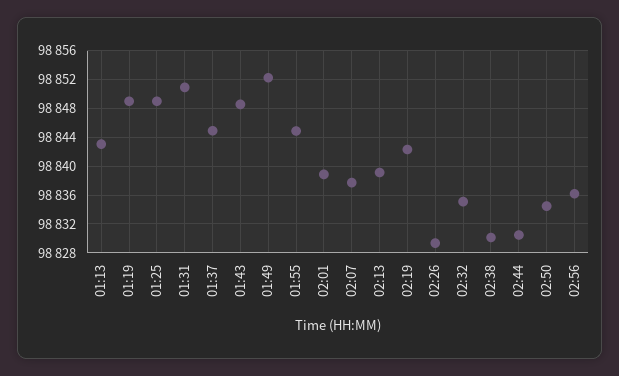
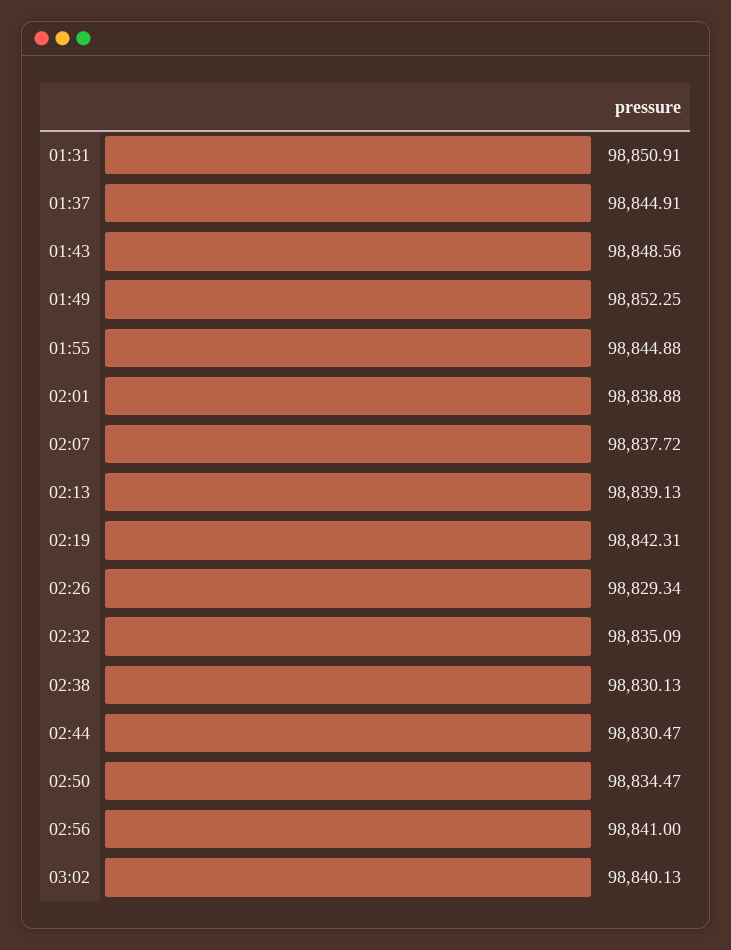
01:13: 98843 -> none
01:19: 98849 -> none
01:25: 98849 -> none
02:56: 98836 -> 98841
03:02: none -> 98840.13

